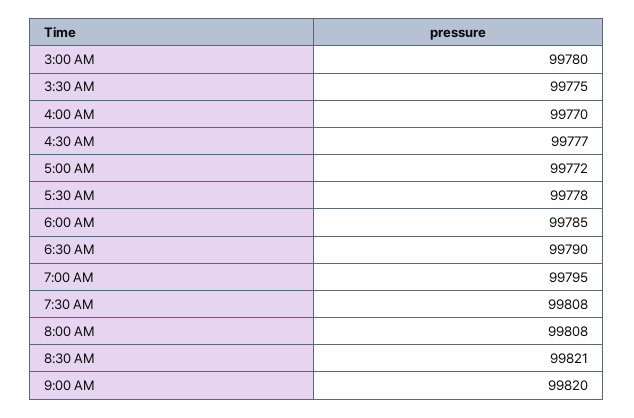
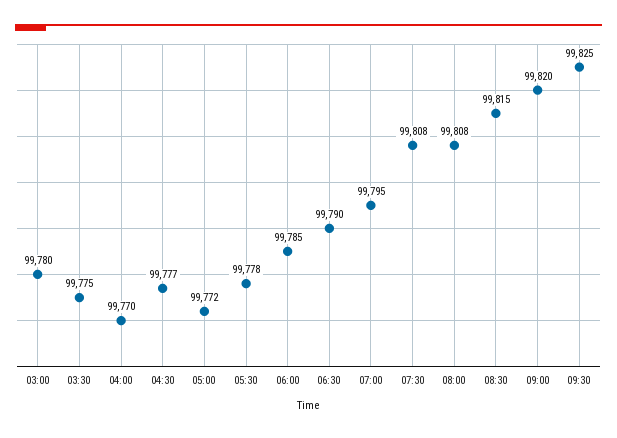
8:30 AM: 99821 -> 99815
09:30: none -> 99825

